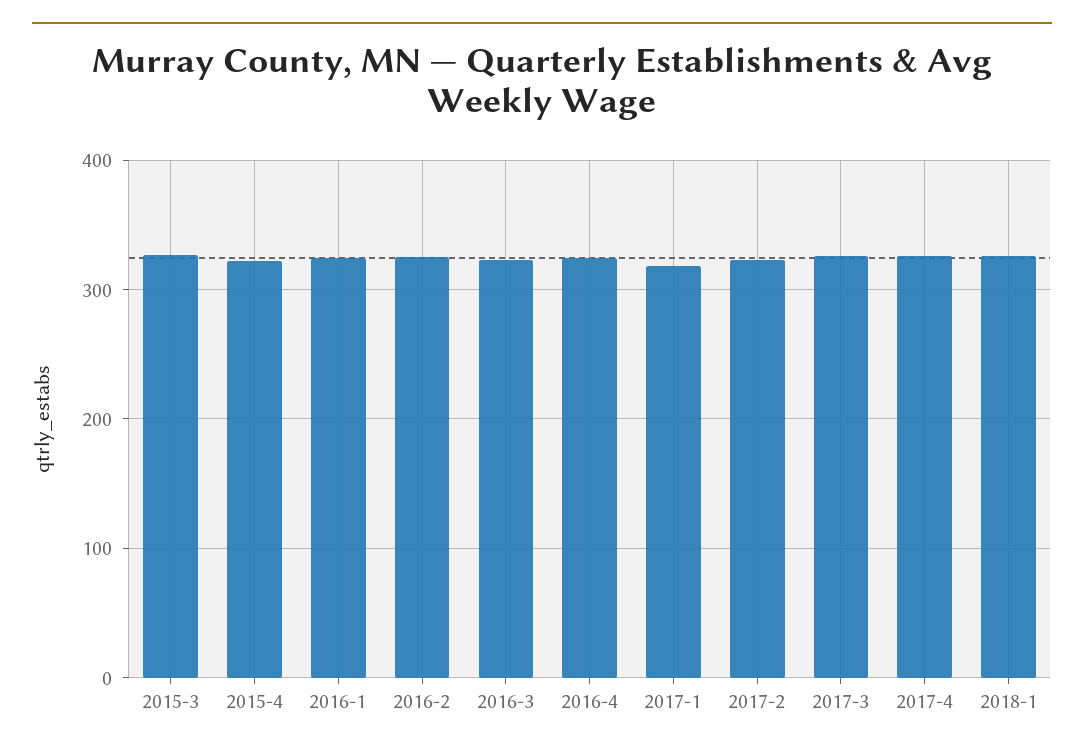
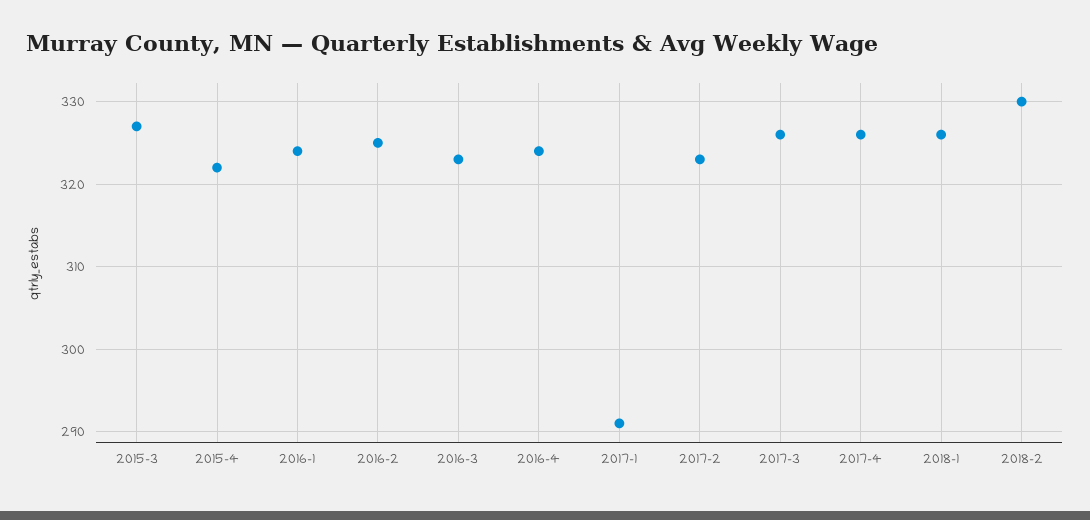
2017-1: 320 -> 291
2018-2: none -> 330

